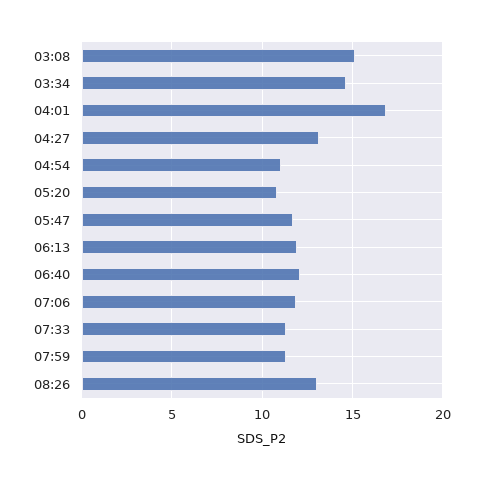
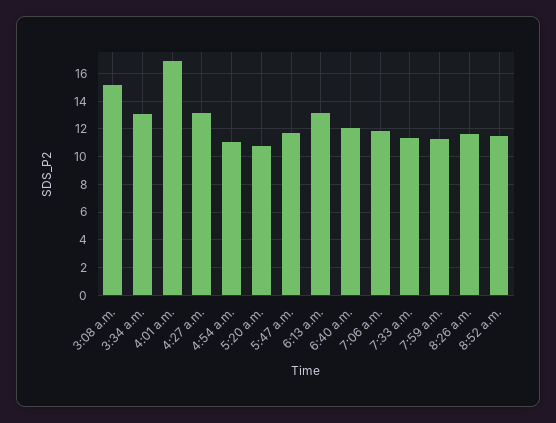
03:34: 14.5 -> 13
06:13: 12 -> 13
08:26: 13 -> 11.5
8:52 a.m.: none -> 11.5

